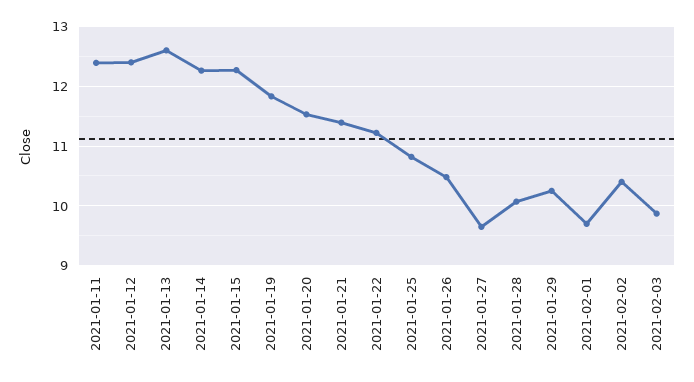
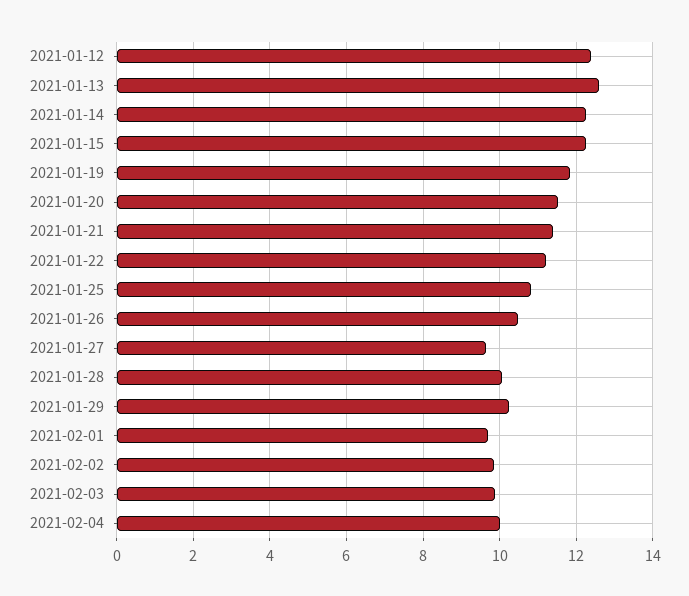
2021-01-11: 12.4 -> none
2021-02-02: 10.4 -> 9.8
2021-02-04: none -> 10

